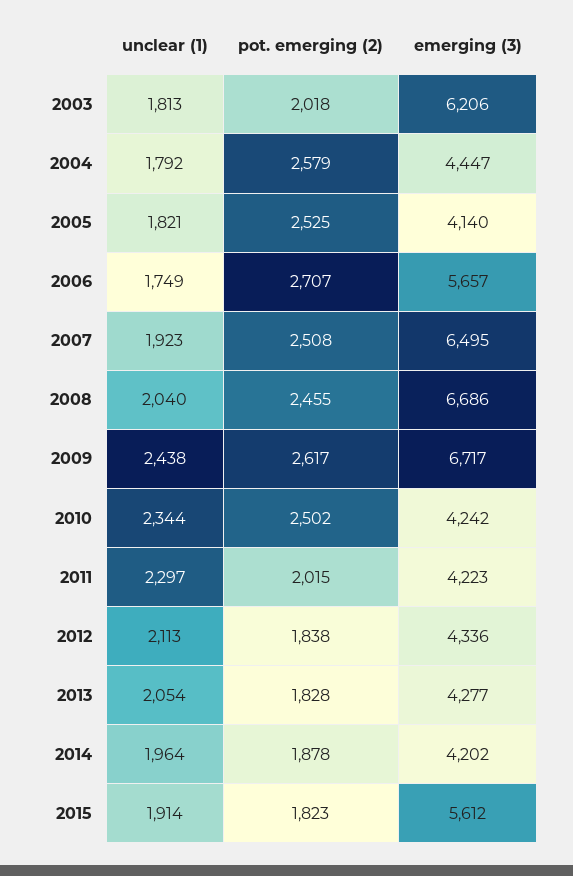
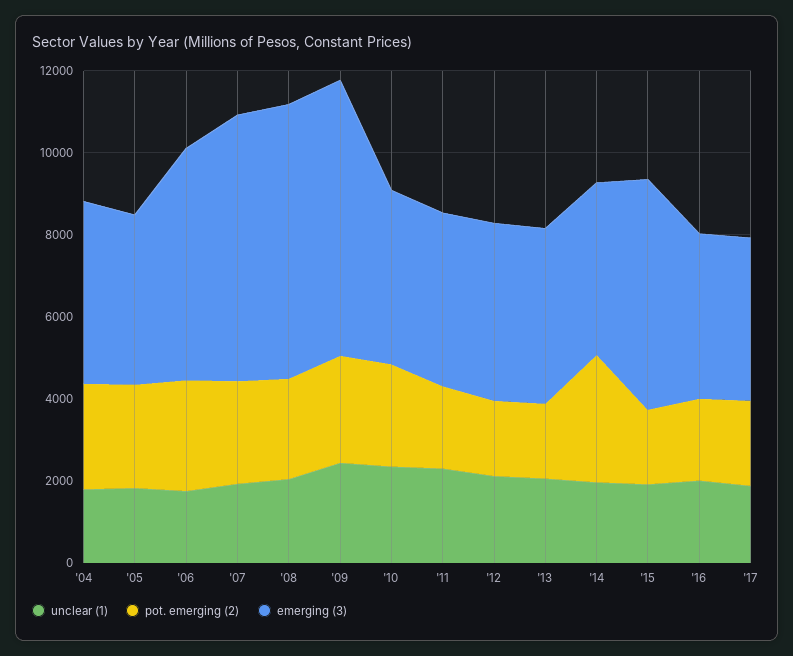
unclear (1), 2003: 1813 -> none
pot. emerging (2), 2003: 2018 -> none
emerging (3), 2003: 6206 -> none
pot. emerging (2), 2014: 1878 -> 3000
unclear (1), '16: none -> 2000
pot. emerging (2), '16: none -> 2000
emerging (3), '16: none -> 4000
unclear (1), '17: none -> 2000
pot. emerging (2), '17: none -> 2000
emerging (3), '17: none -> 4000

